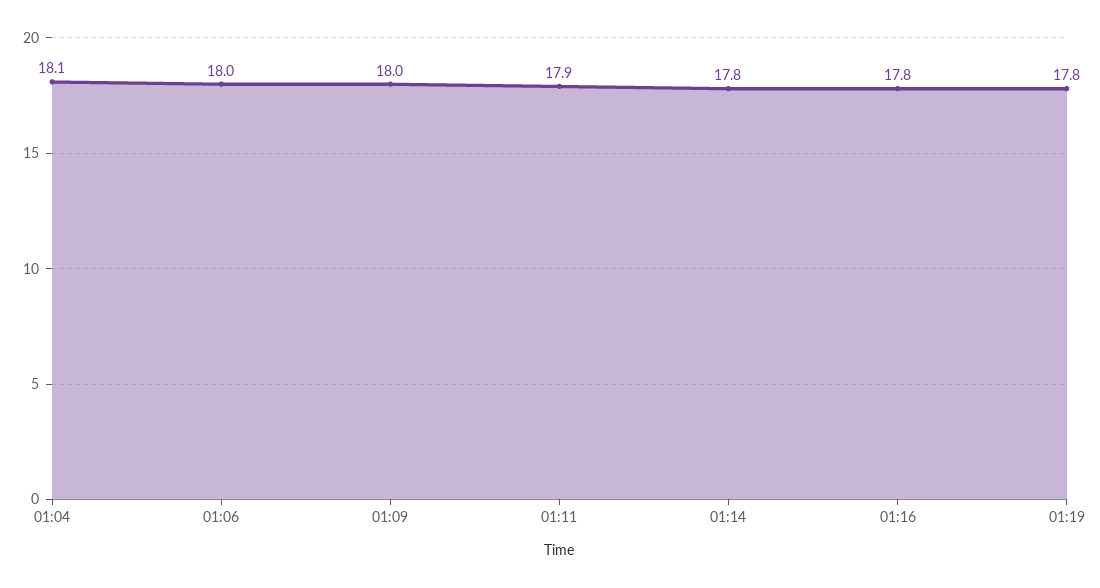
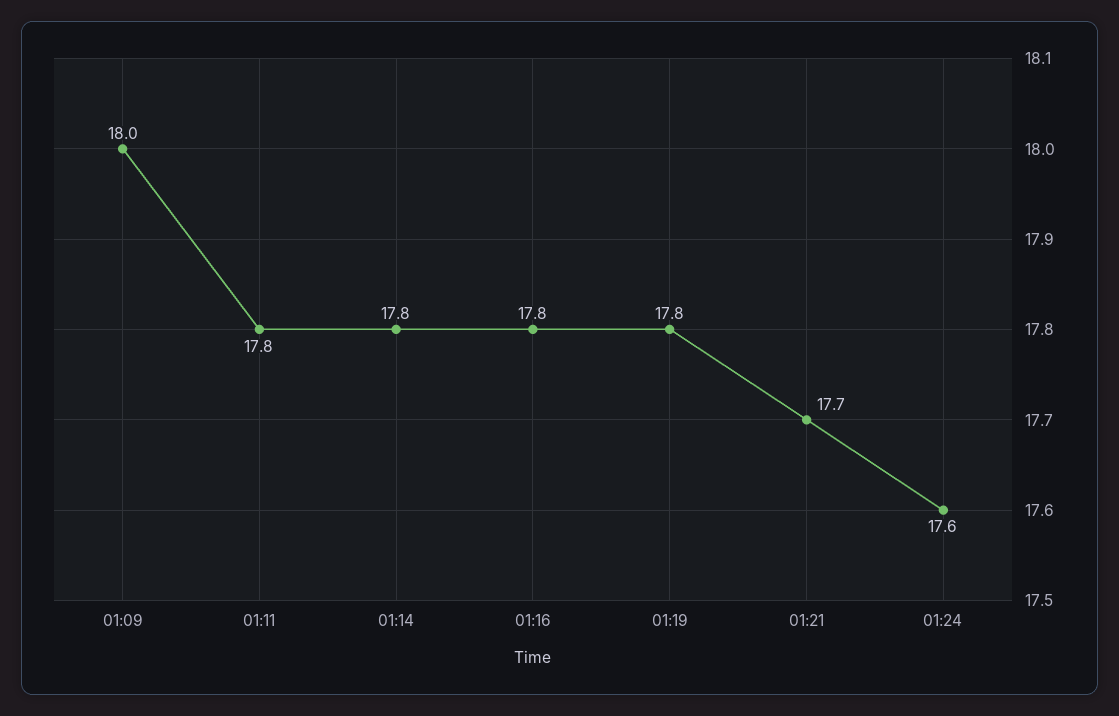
01:04: 18.1 -> none
01:06: 18 -> none
01:11: 17.9 -> 17.8
01:21: none -> 17.7
01:24: none -> 17.6

